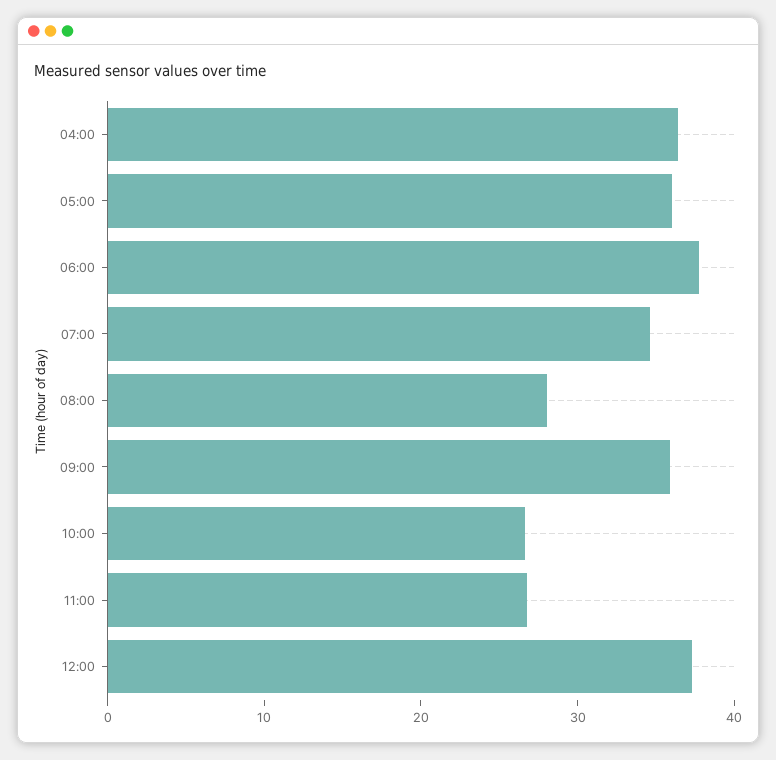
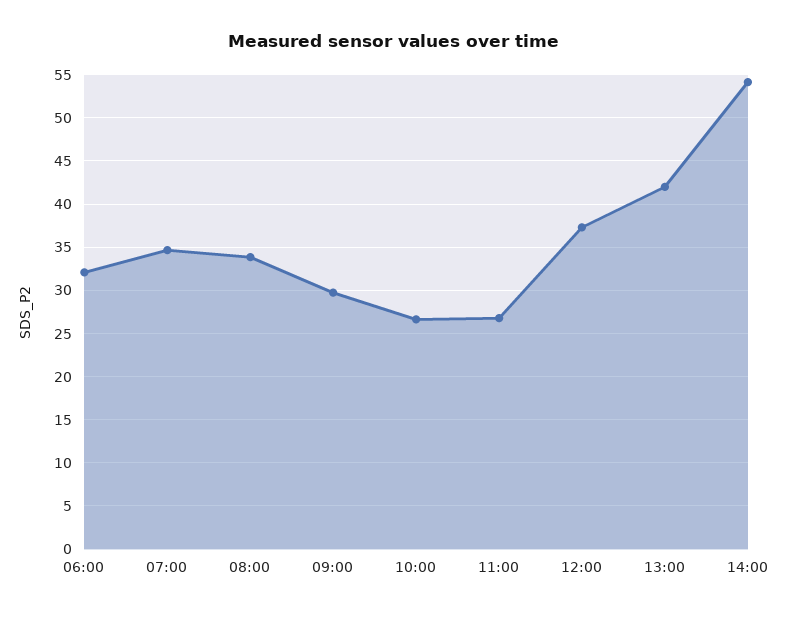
04:00: 36 -> none
05:00: 36 -> none
06:00: 38 -> 32
08:00: 28 -> 34
09:00: 36 -> 30
13:00: none -> 42
14:00: none -> 54

